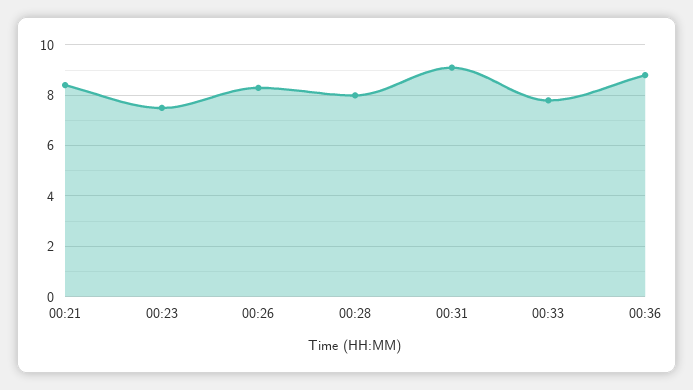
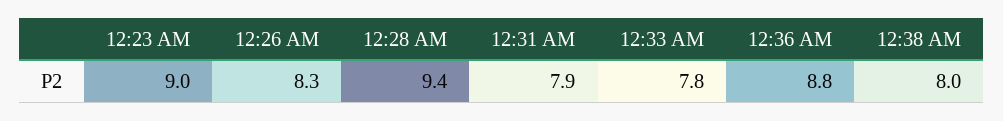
00:21: 8.5 -> none
00:23: 7.5 -> 9
00:28: 8 -> 9.4
00:31: 9 -> 7.9
12:38 AM: none -> 8

